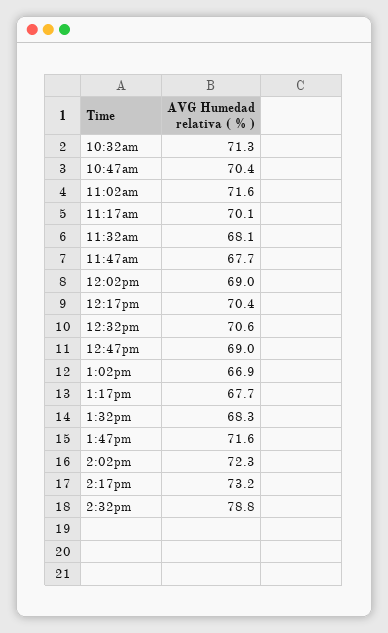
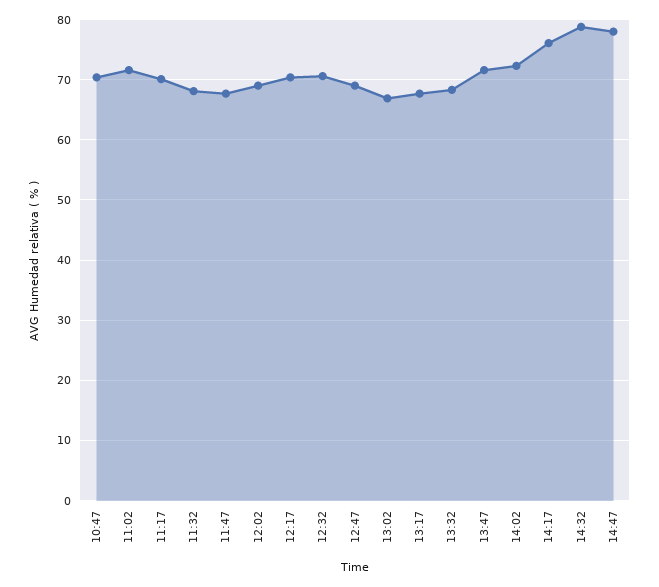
10:32am: 71.3 -> none
2:17pm: 73.2 -> 76
14:47: none -> 78

